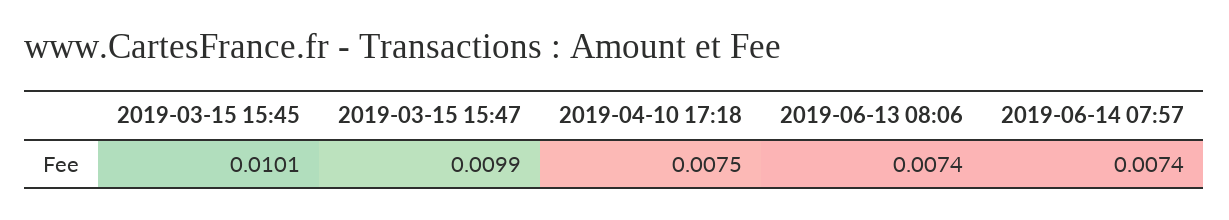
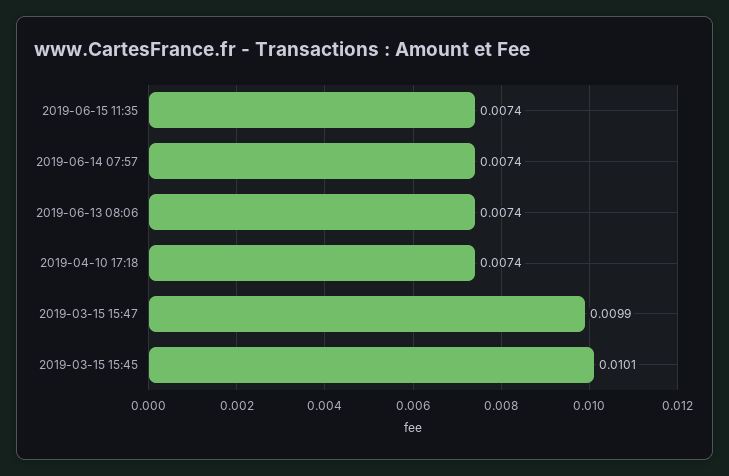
2019-04-10 17:18: 0.0075 -> 0.0074
2019-06-15 11:35: none -> 0.0074

